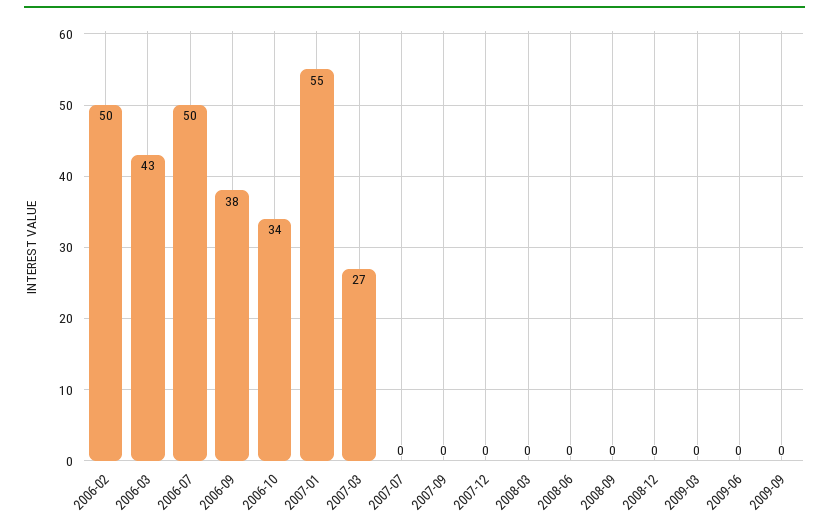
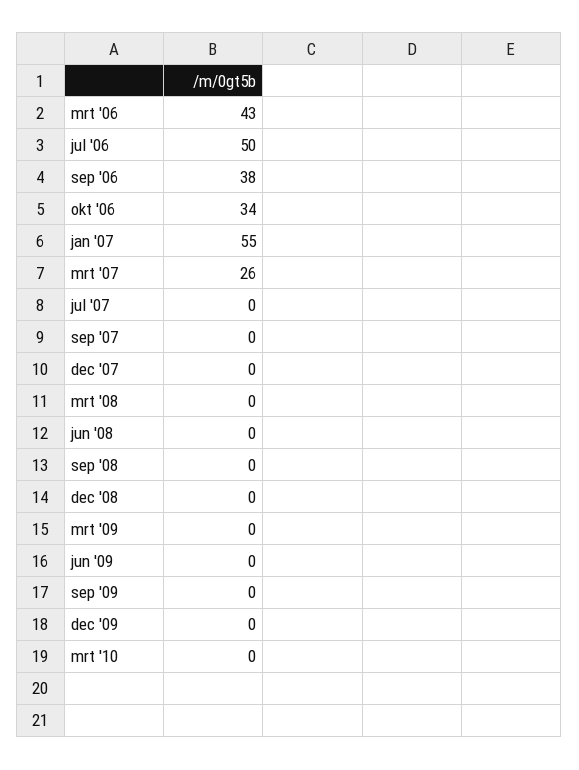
2006-02: 50 -> none
2007-03: 27 -> 26
dec '09: none -> 0
mrt '10: none -> 0

